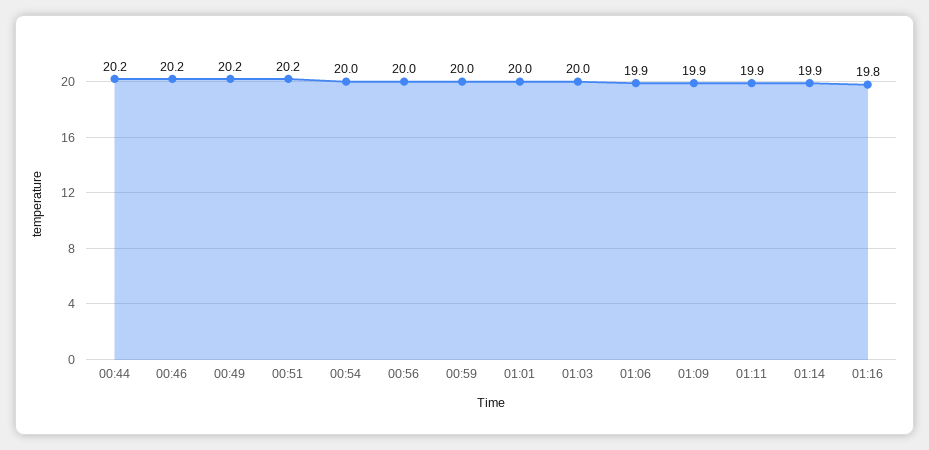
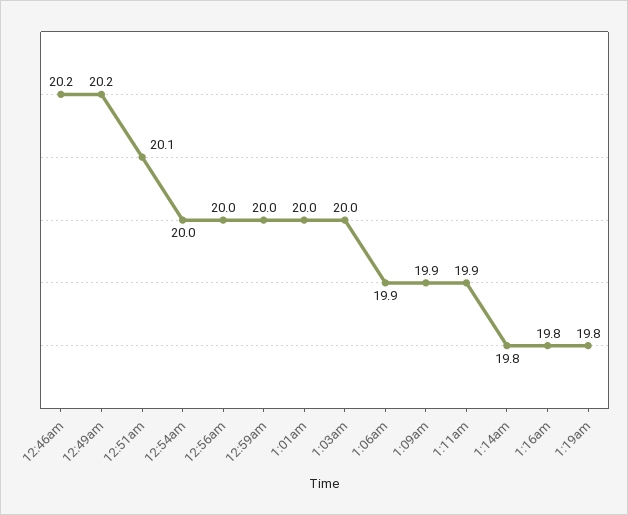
00:44: 20.2 -> none
00:51: 20.2 -> 20.1
01:14: 19.9 -> 19.8
1:19am: none -> 19.8

